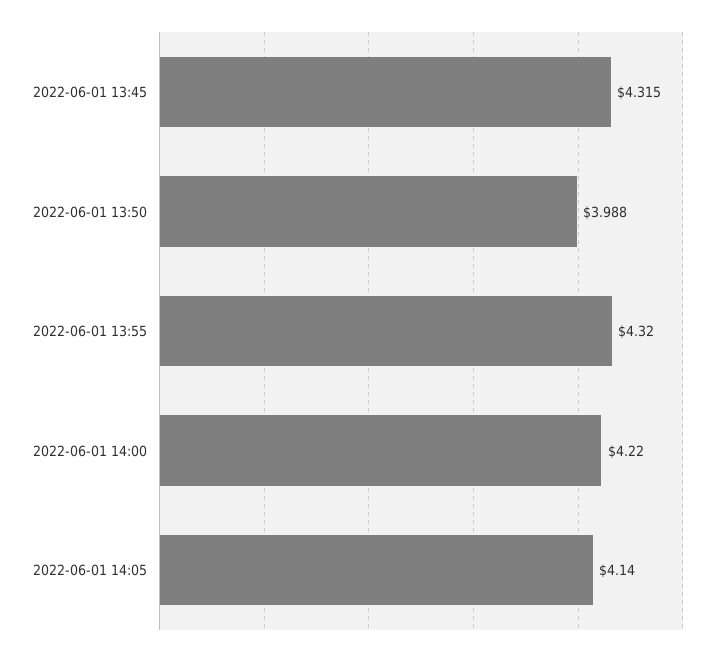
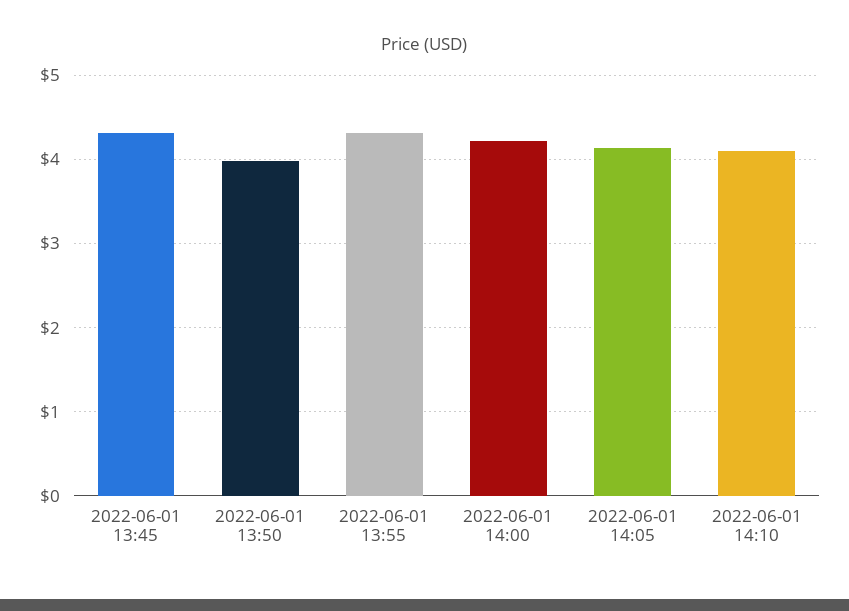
2022-06-01 14:10: none -> 4.1

